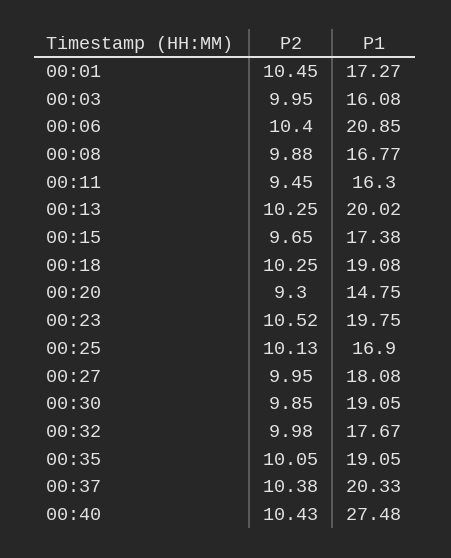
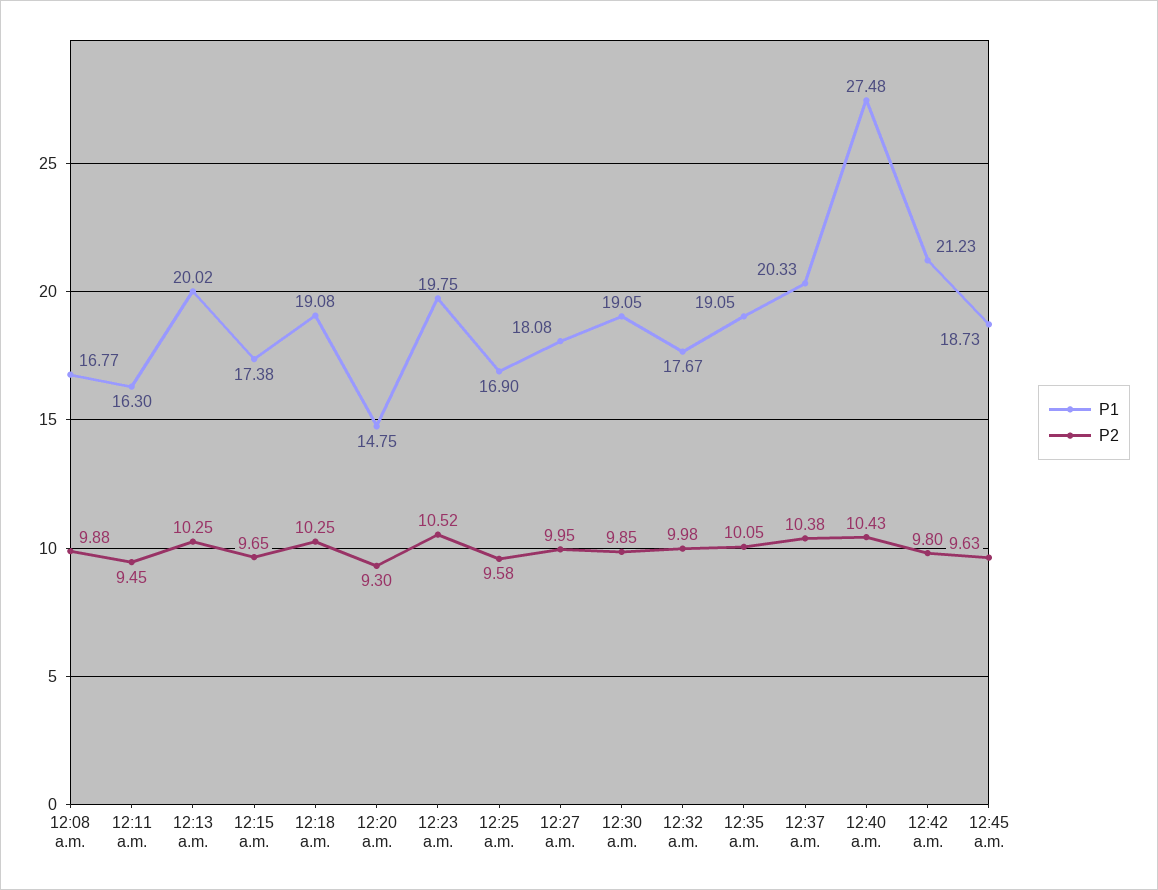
P2, 00:01: 10.45 -> none
P1, 00:01: 17.27 -> none
P2, 00:03: 9.95 -> none
P1, 00:03: 16.08 -> none
P2, 00:06: 10.4 -> none
P1, 00:06: 20.85 -> none
P2, 00:25: 10.13 -> 9.58
P1, 12:42 a.m.: none -> 21.23
P2, 12:42 a.m.: none -> 9.8
P1, 12:45 a.m.: none -> 18.73
P2, 12:45 a.m.: none -> 9.63

